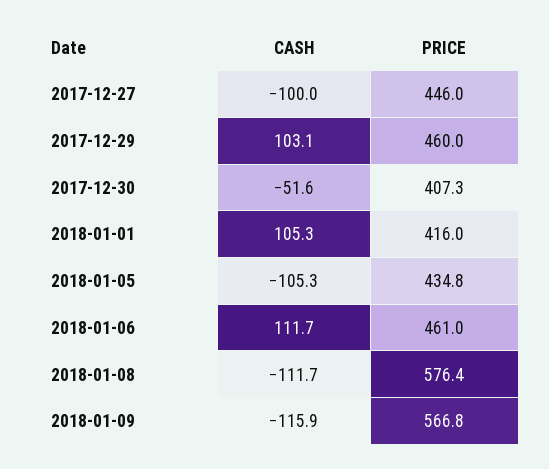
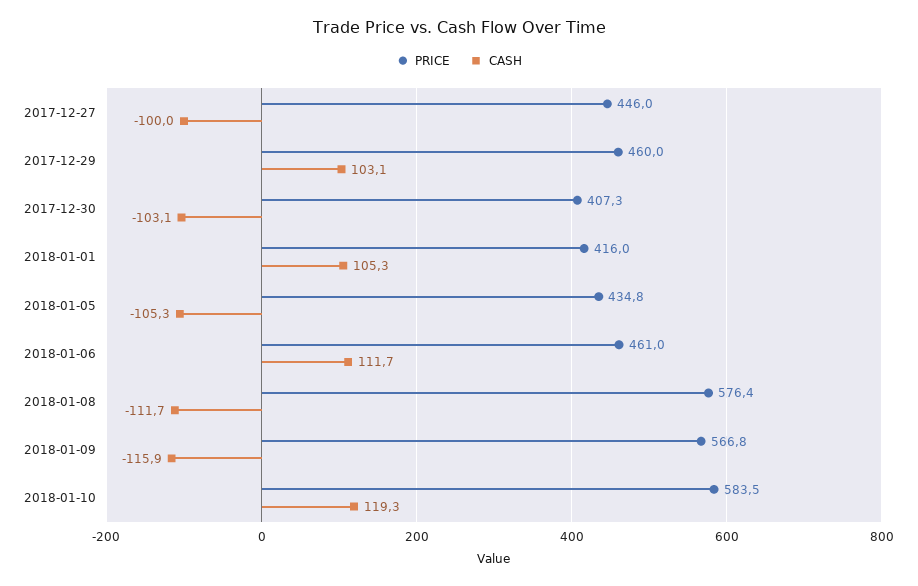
CASH, 2017-12-30: -51.6 -> -103.1
PRICE, 2018-01-10: none -> 583.5
CASH, 2018-01-10: none -> 119.3

